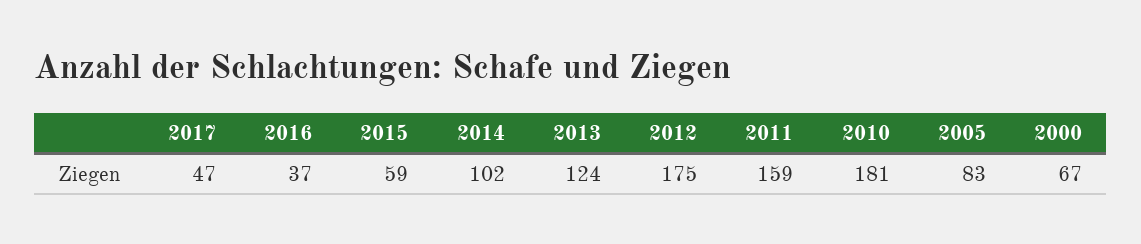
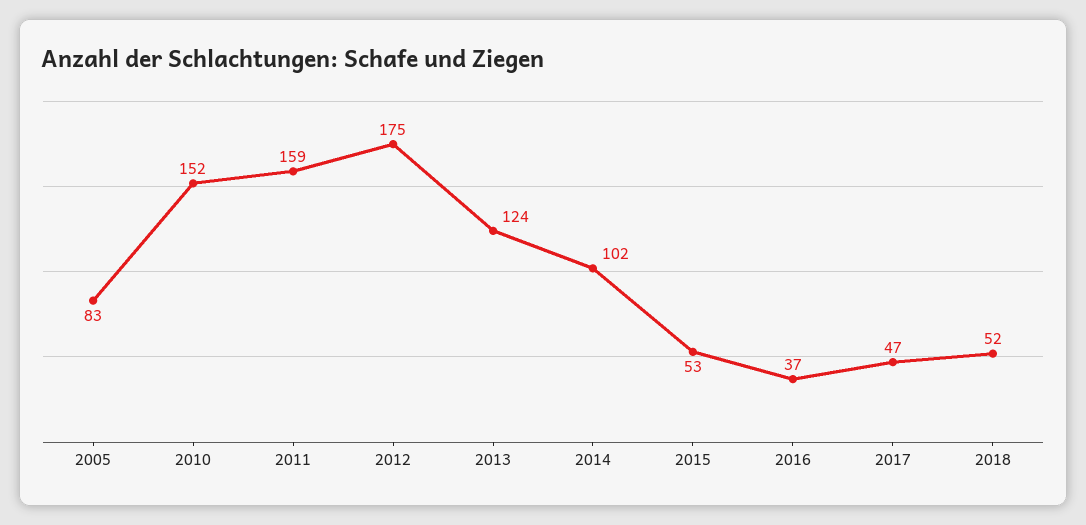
2015: 59 -> 53
2010: 181 -> 152
2000: 67 -> none
2018: none -> 52

